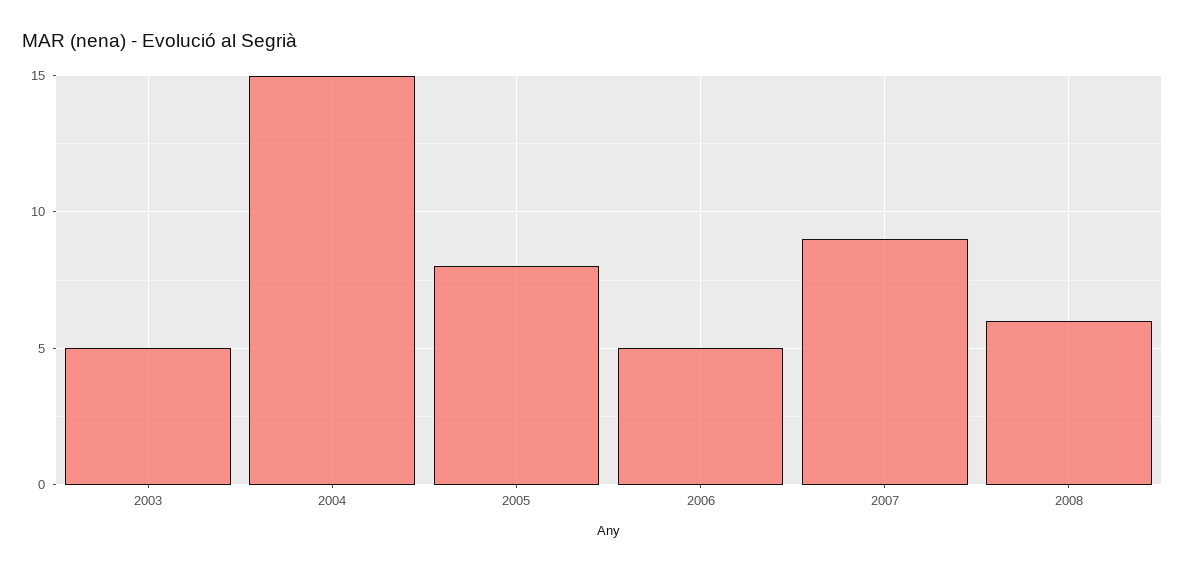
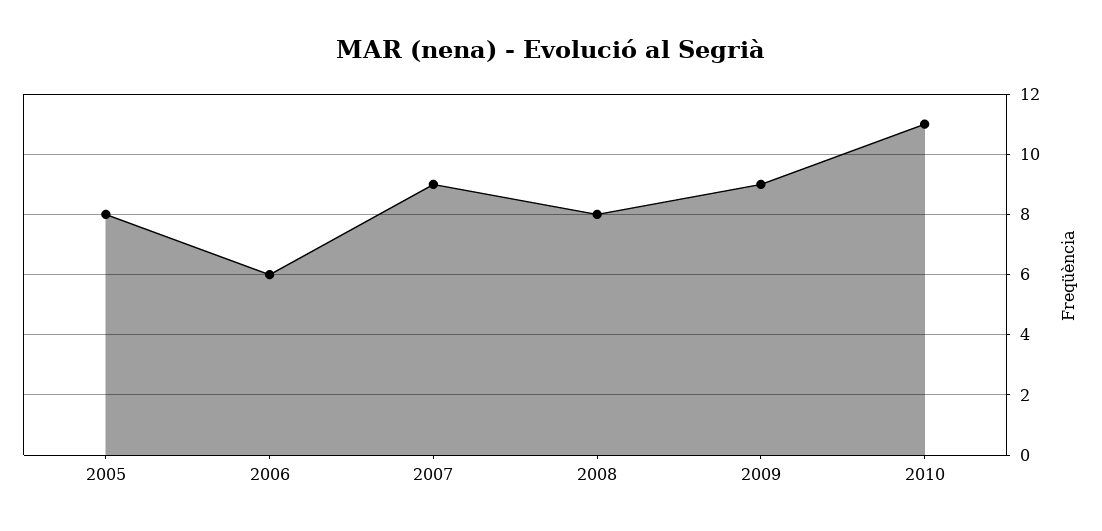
2003: 5 -> none
2004: 15 -> none
2006: 5 -> 6
2008: 6 -> 8
2009: none -> 9
2010: none -> 11

